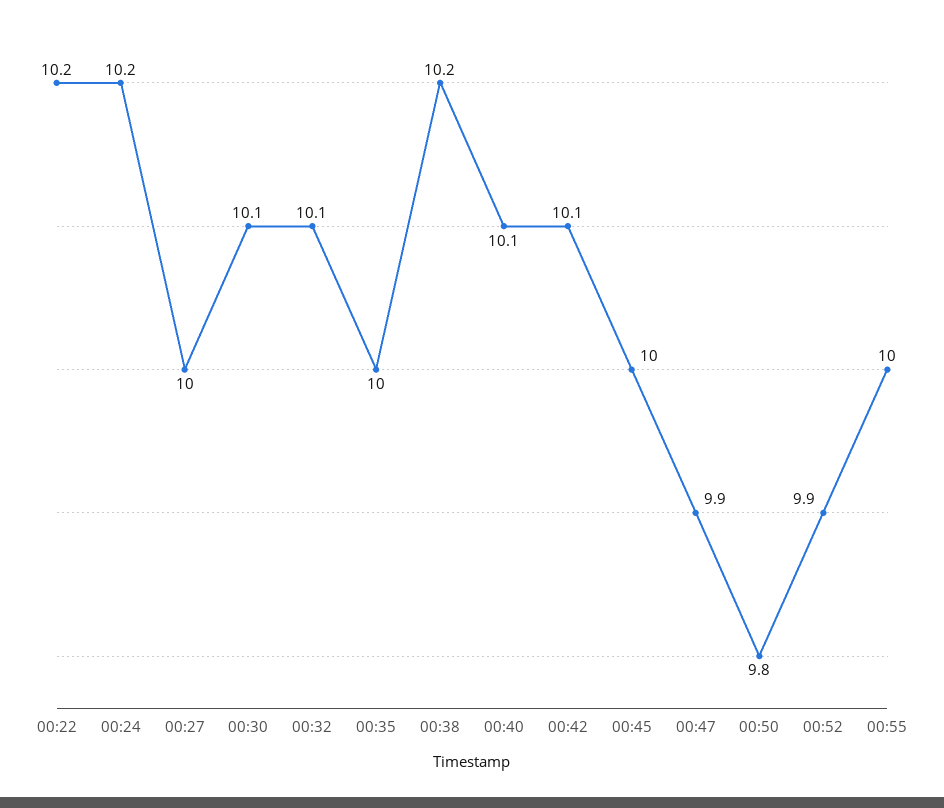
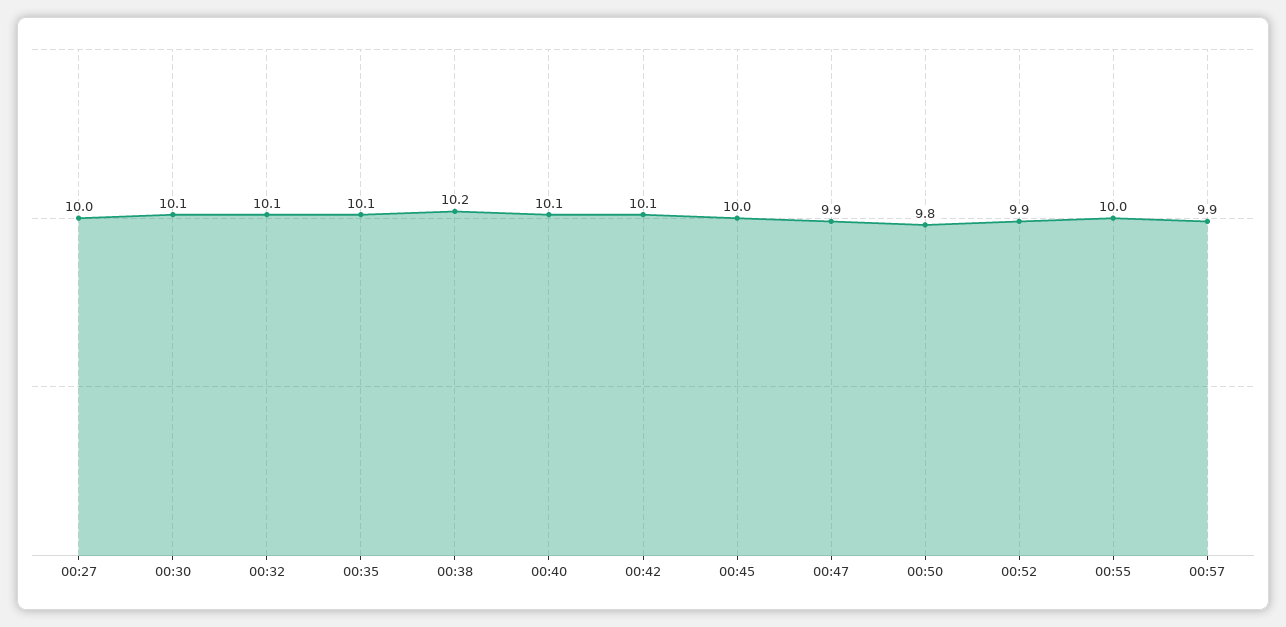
00:22: 10.2 -> none
00:24: 10.2 -> none
00:35: 10 -> 10.1
00:57: none -> 9.9

